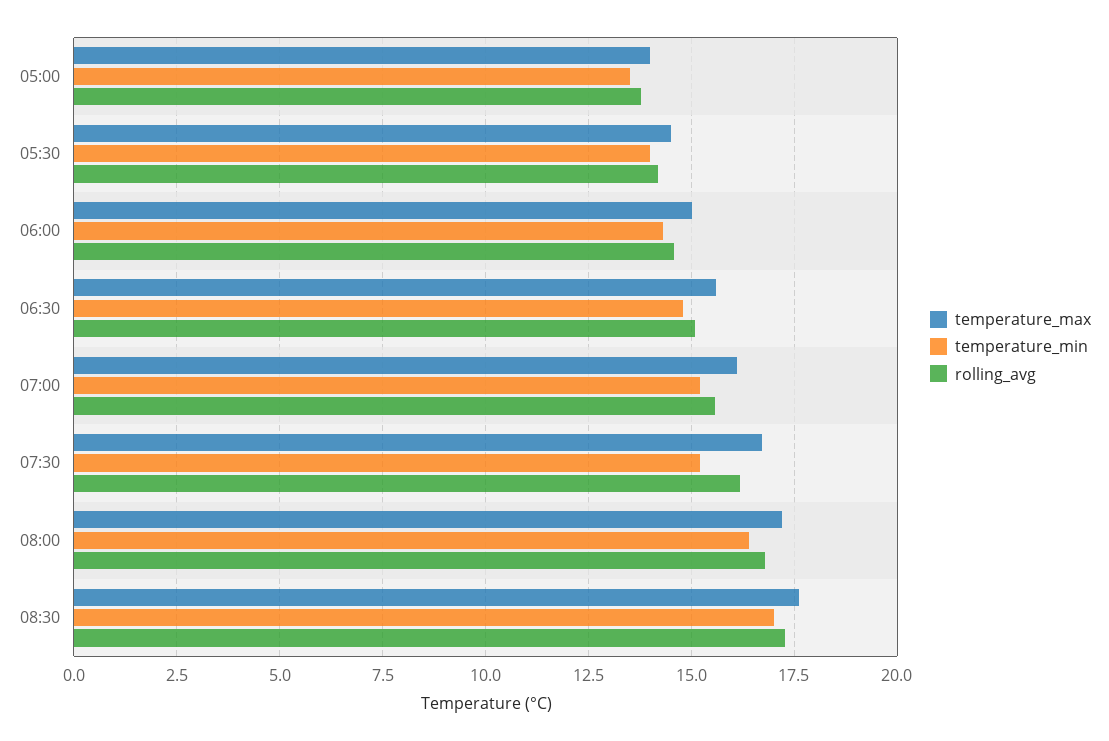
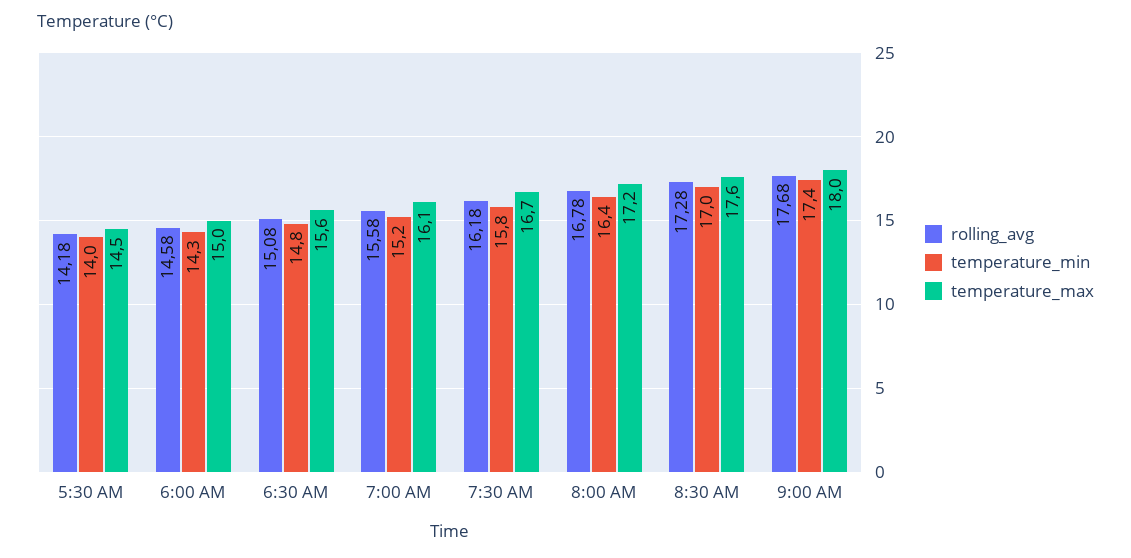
temperature_max, 05:00: 14 -> none
temperature_min, 05:00: 13.5 -> none
rolling_avg, 05:00: 13.75 -> none
temperature_min, 07:30: 15.25 -> 15.8
rolling_avg, 9:00 AM: none -> 17.68
temperature_min, 9:00 AM: none -> 17.4
temperature_max, 9:00 AM: none -> 18

